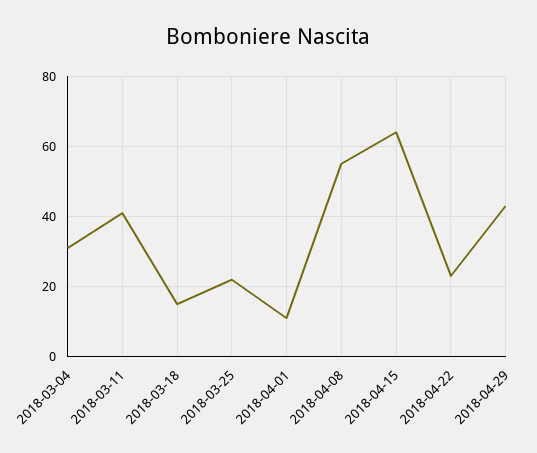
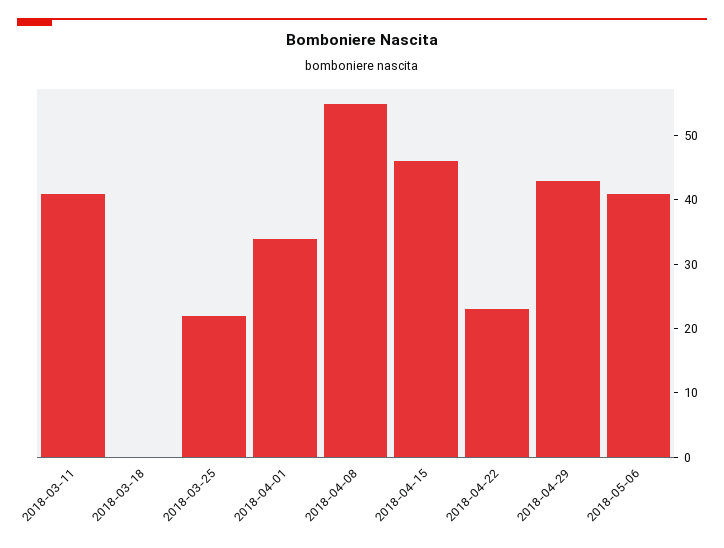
2018-03-04: 30 -> none
2018-03-18: 15 -> 0
2018-04-01: 10 -> 35
2018-04-15: 65 -> 45
2018-05-06: none -> 40

